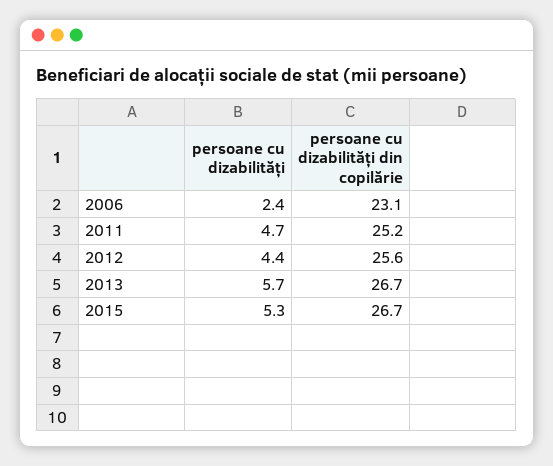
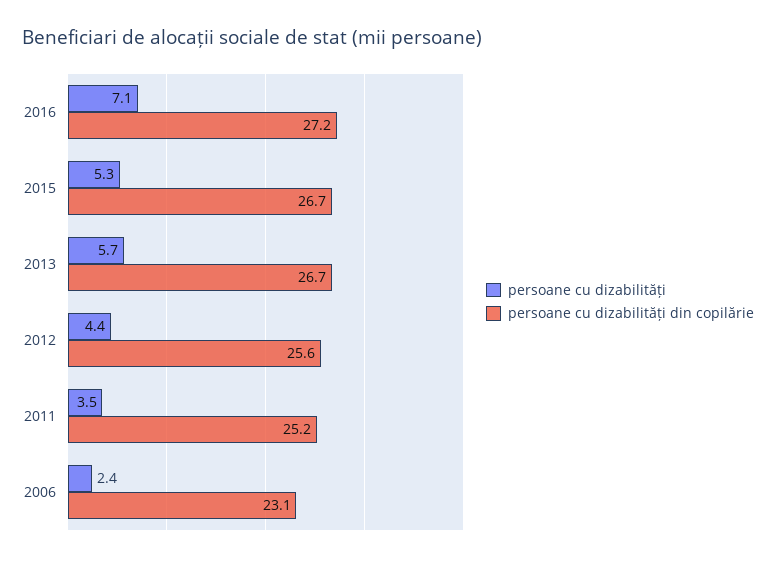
persoane cu dizabilități, 2011: 4.7 -> 3.5
persoane cu dizabilități, 2016: none -> 7.1
persoane cu dizabilități din copilărie, 2016: none -> 27.2

